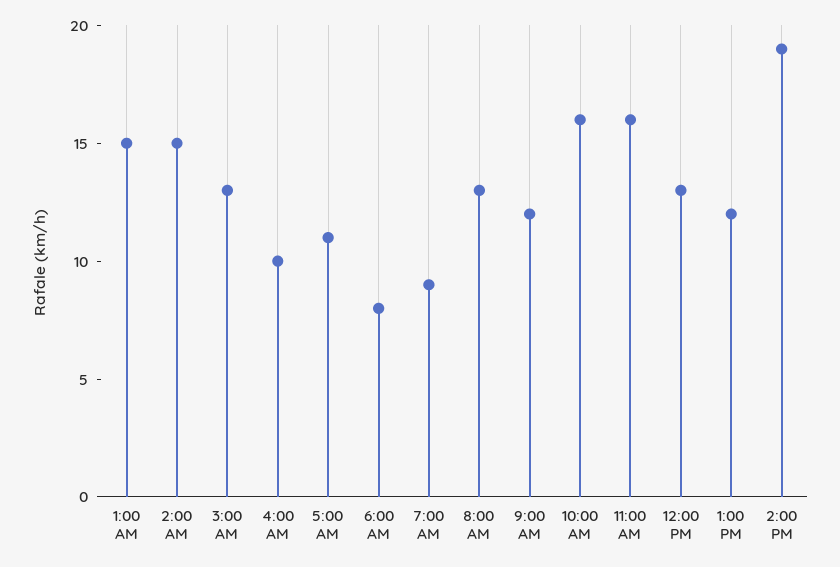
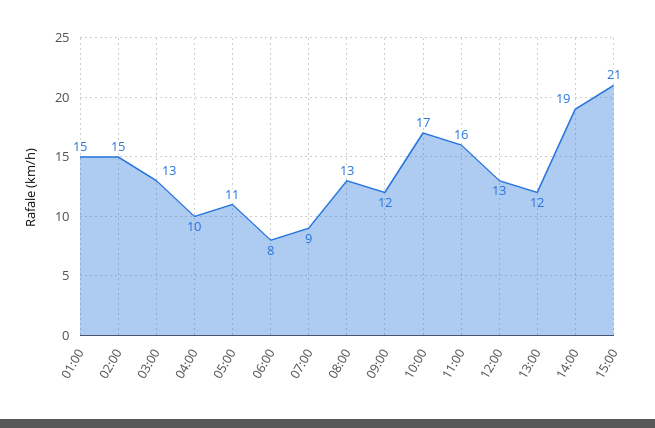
10:00 AM: 16 -> 17
15:00: none -> 21

